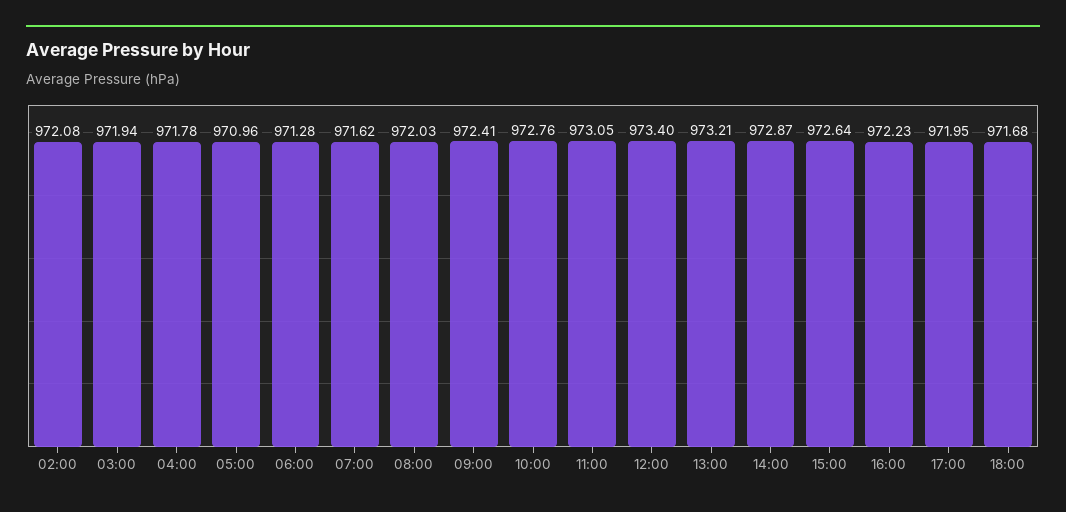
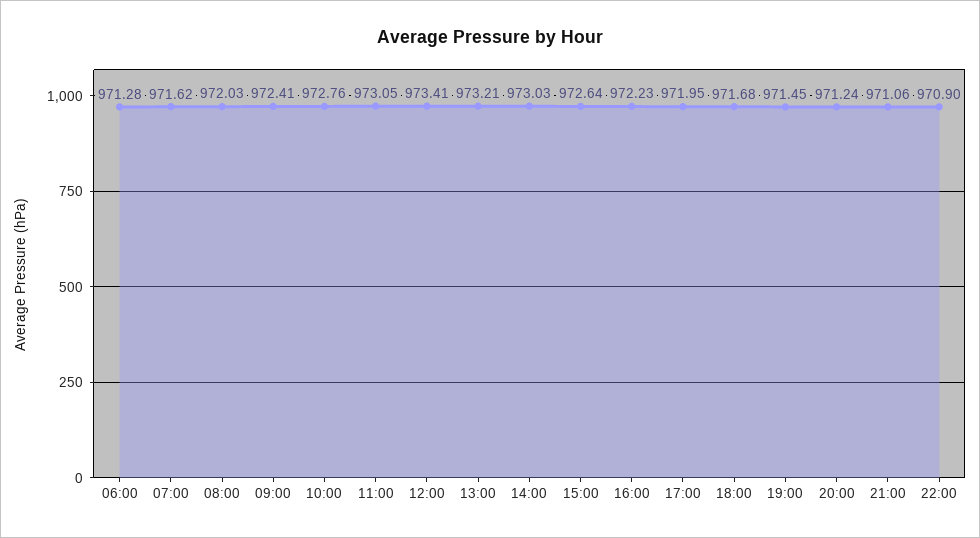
02:00: 972.08 -> none
03:00: 971.94 -> none
04:00: 971.78 -> none
05:00: 970.96 -> none
12:00: 973.4 -> 973.41
14:00: 972.87 -> 973.03
19:00: none -> 971.45
20:00: none -> 971.24
21:00: none -> 971.06
22:00: none -> 970.9

